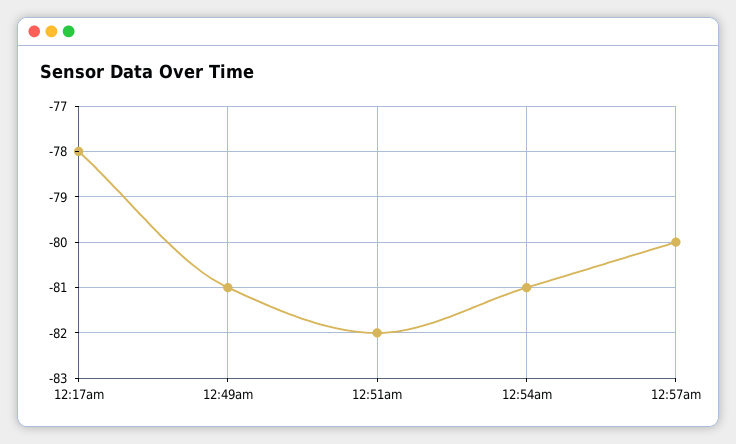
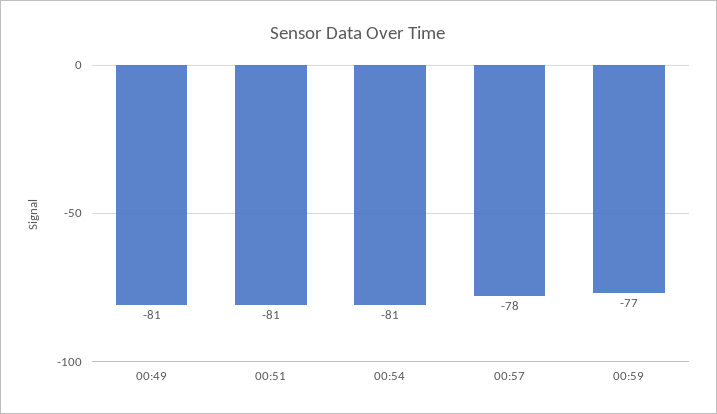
12:17am: -78 -> none
12:51am: -82 -> -81
12:57am: -80 -> -78
00:59: none -> -77

